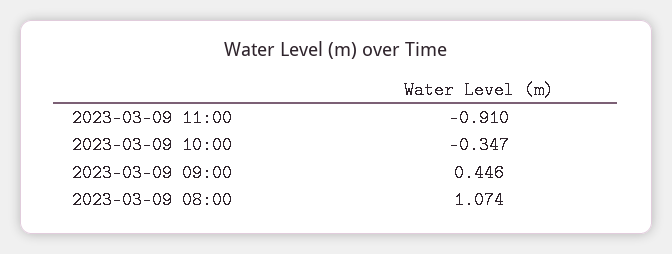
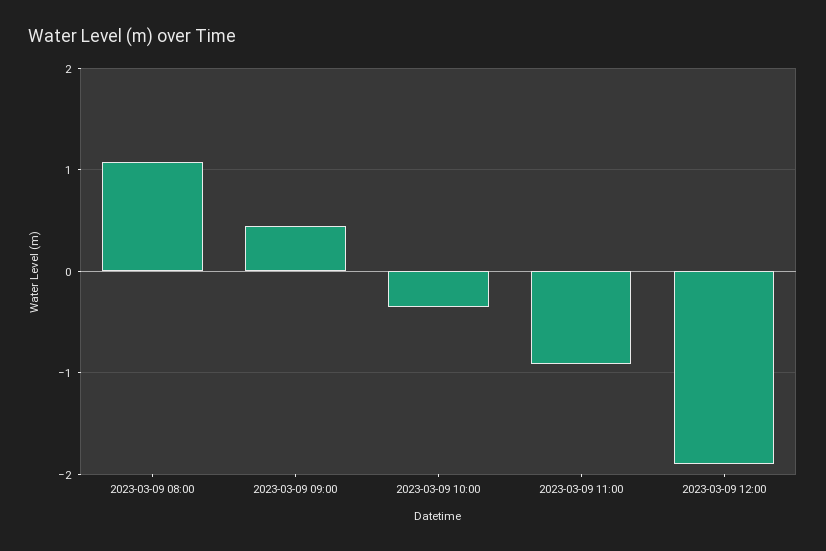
2023-03-09 12:00: none -> -1.9

